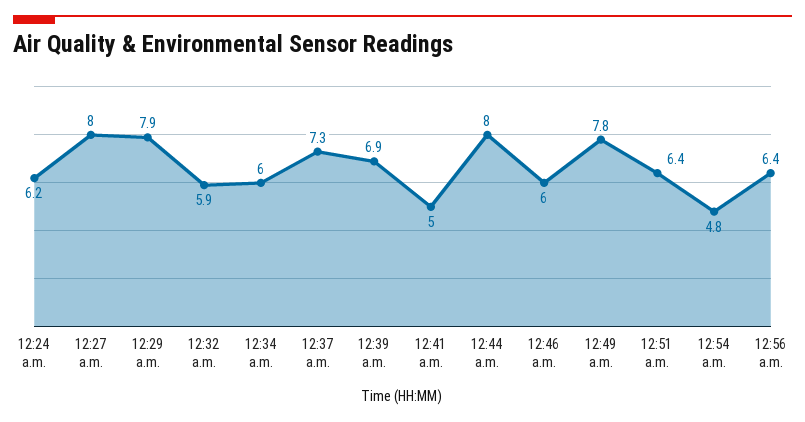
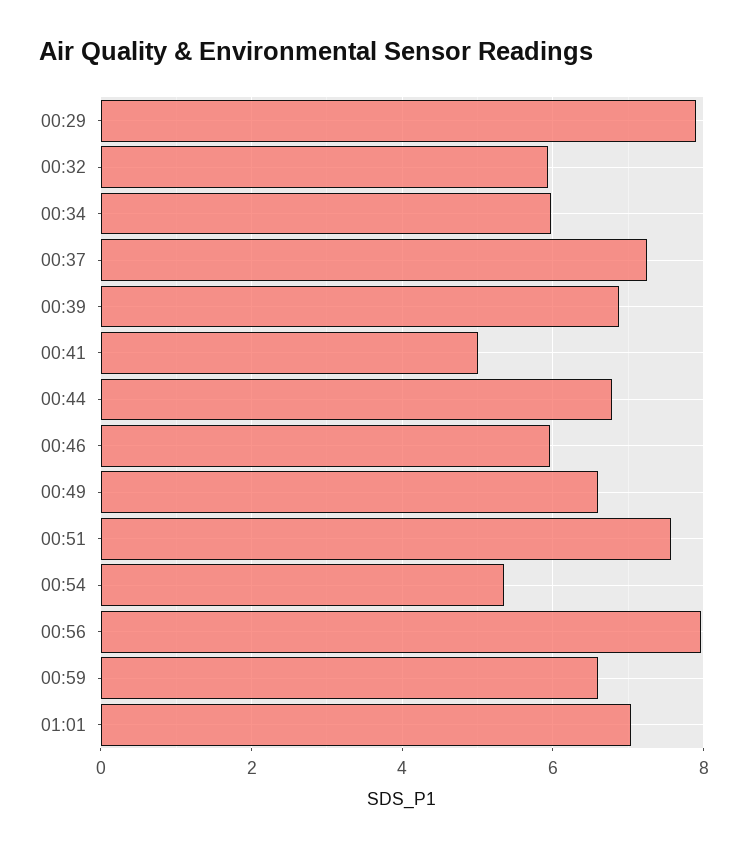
12:24 a.m.: 6.2 -> none
12:27 a.m.: 8 -> none
12:44 a.m.: 8 -> 6.8
12:49 a.m.: 7.8 -> 6.6
12:51 a.m.: 6.4 -> 7.6
12:54 a.m.: 4.8 -> 5.4
12:56 a.m.: 6.4 -> 8
00:59: none -> 6.6
01:01: none -> 7

